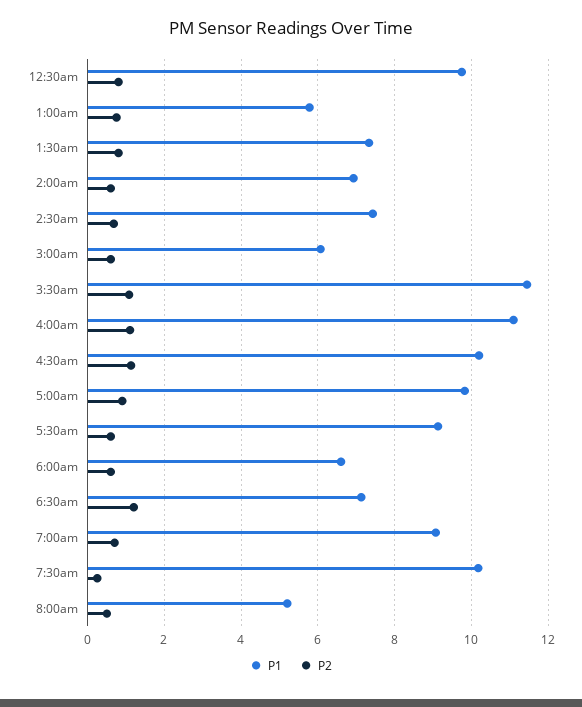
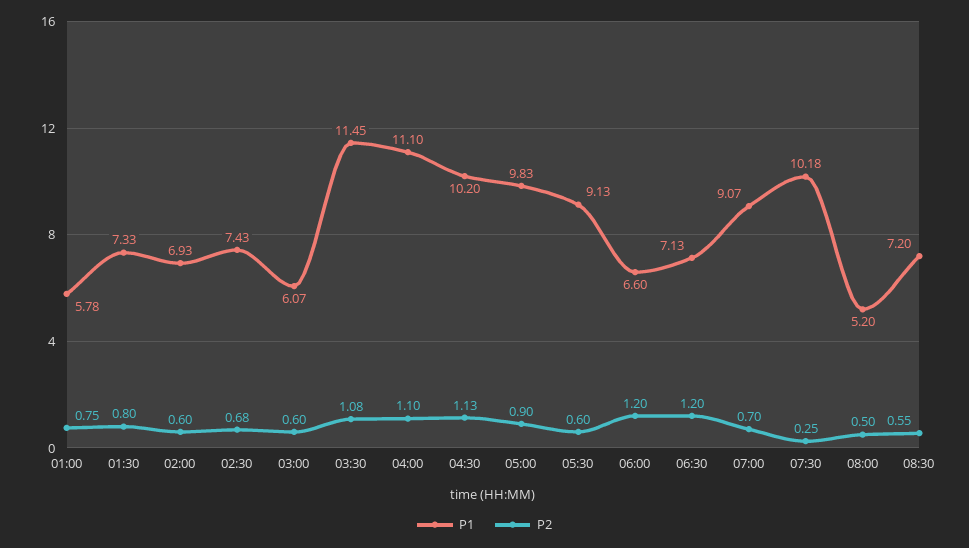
P1, 12:30am: 9.8 -> none
P2, 12:30am: 0.8 -> none
P2, 6:00am: 0.6 -> 1.2
P1, 08:30: none -> 7.2
P2, 08:30: none -> 0.55

